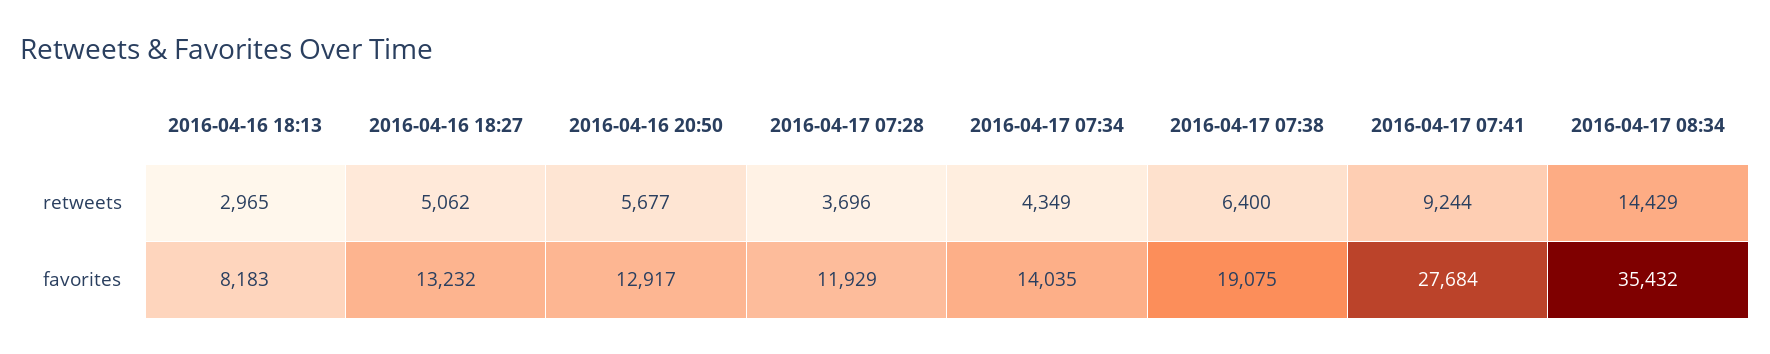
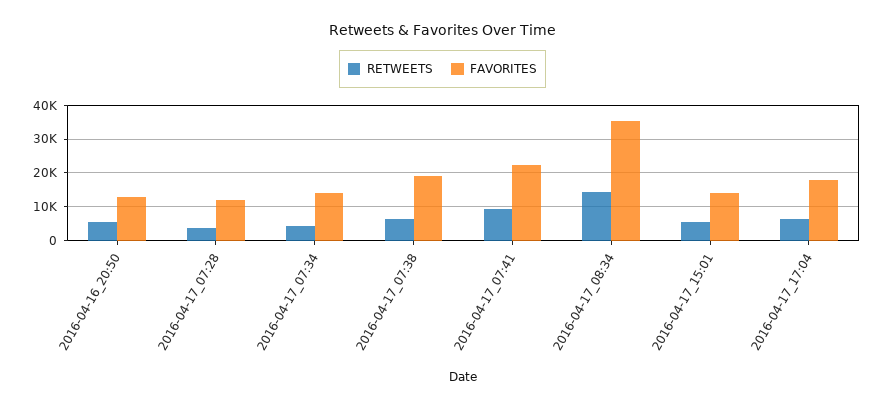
retweets, 2016-04-16 18:13: 2965 -> none
retweets, 2016-04-16 18:27: 5062 -> none
favorites, 2016-04-16 18:13: 8183 -> none
favorites, 2016-04-16 18:27: 13232 -> none
favorites, 2016-04-17 07:41: 27684 -> 22000
retweets, 2016-04-17_15:01: none -> 6000
favorites, 2016-04-17_15:01: none -> 14000
retweets, 2016-04-17_17:04: none -> 6000
favorites, 2016-04-17_17:04: none -> 18000

